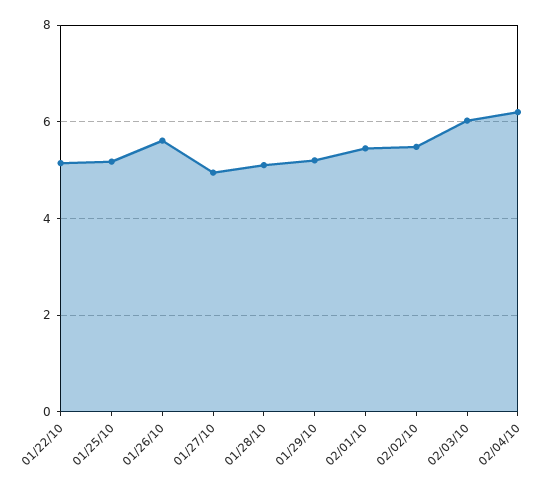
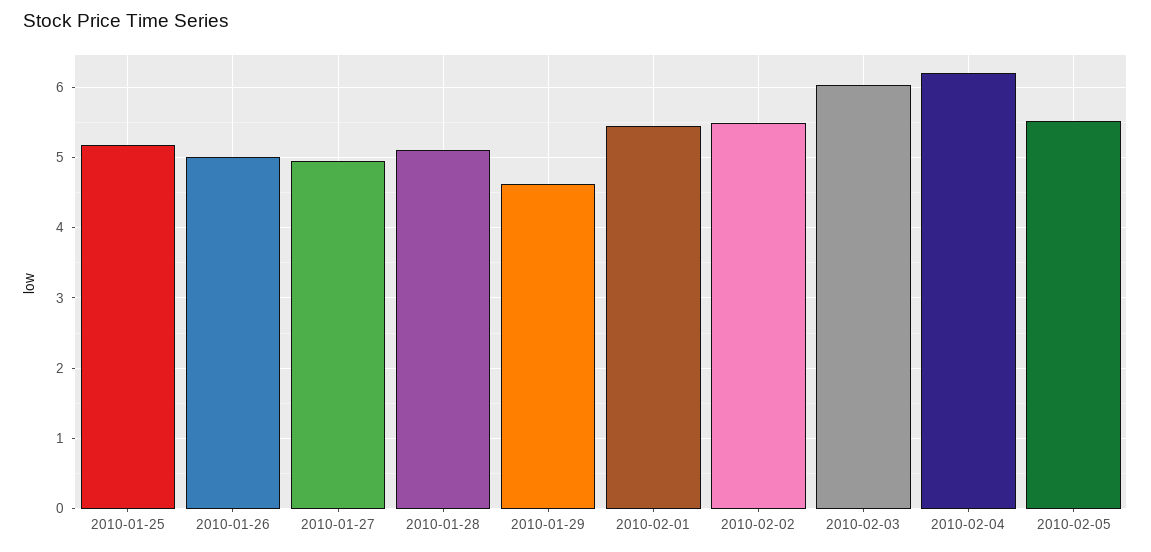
01/22/10: 5.2 -> none
01/26/10: 5.6 -> 5
01/29/10: 5.2 -> 4.6
2010-02-05: none -> 5.5

